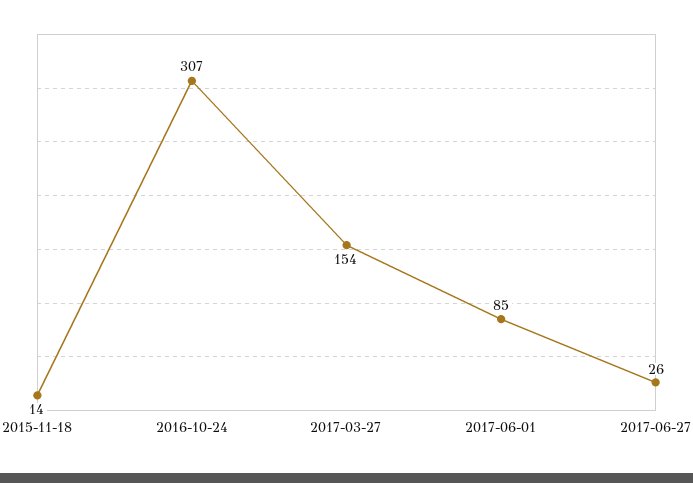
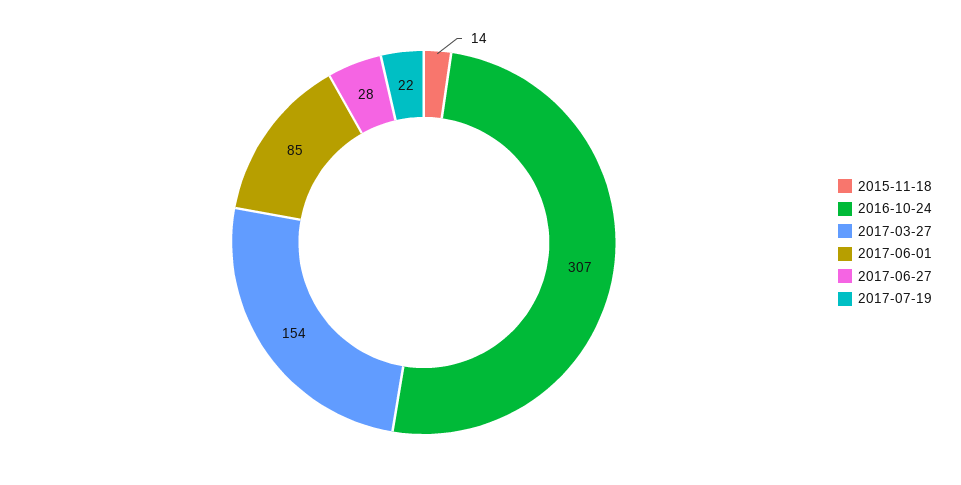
2017-06-27: 26 -> 28
2017-07-19: none -> 22

